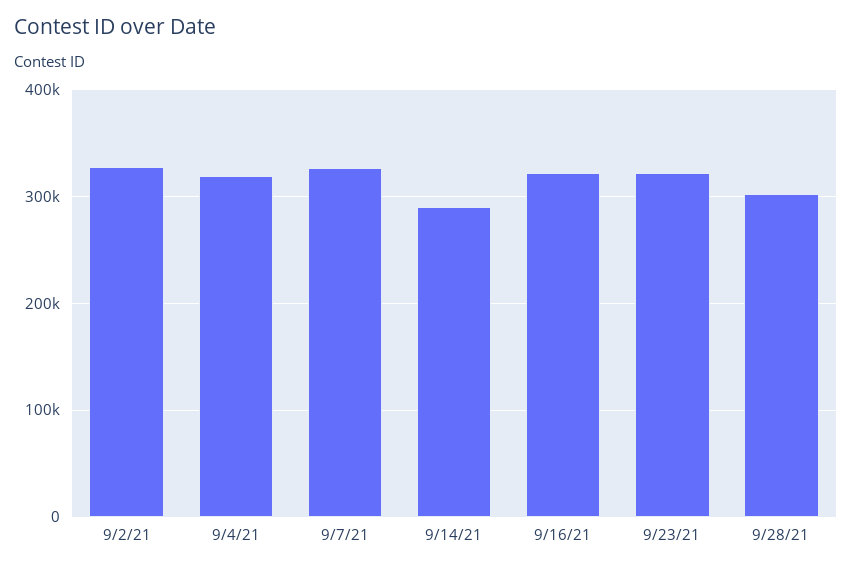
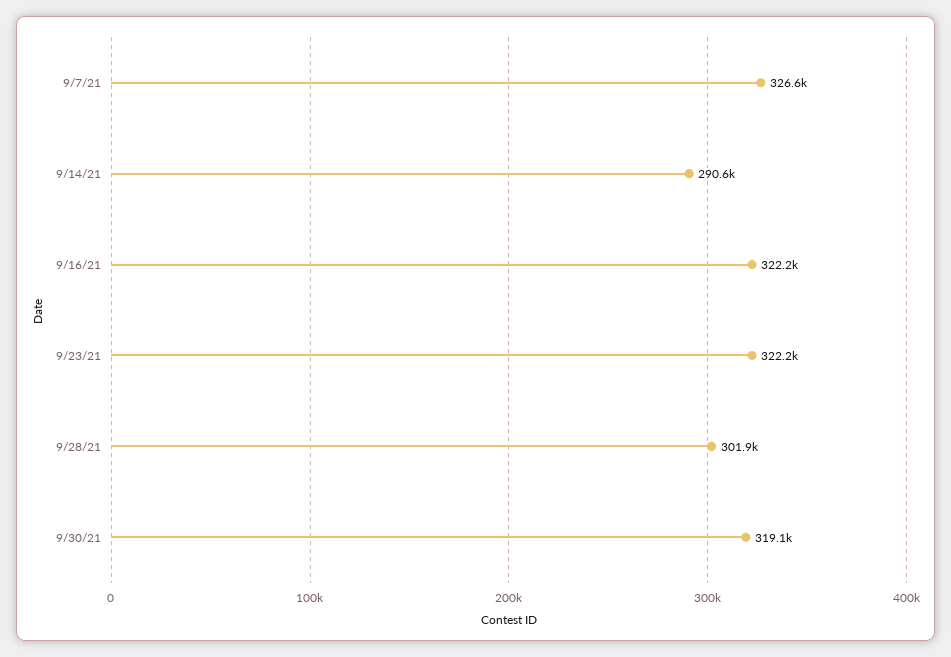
9/2/21: 330000 -> none
9/4/21: 320000 -> none
9/30/21: none -> 319100

